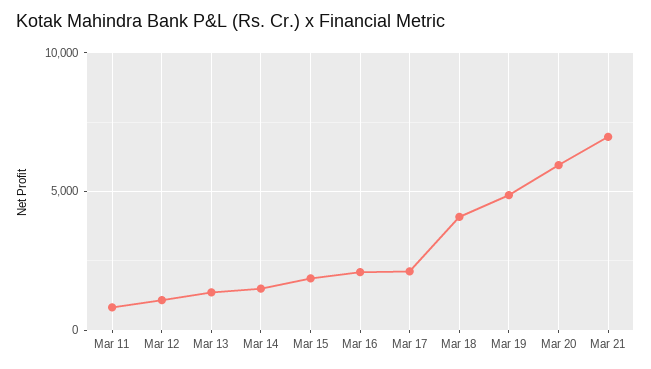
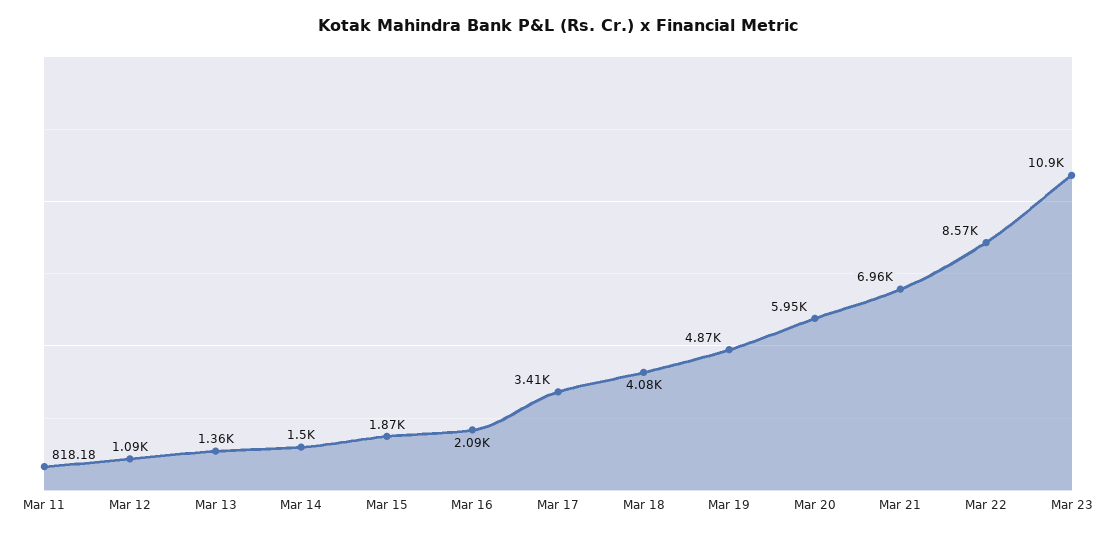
Mar 17: 2000 -> 3410
Mar 22: none -> 8570
Mar 23: none -> 10900

